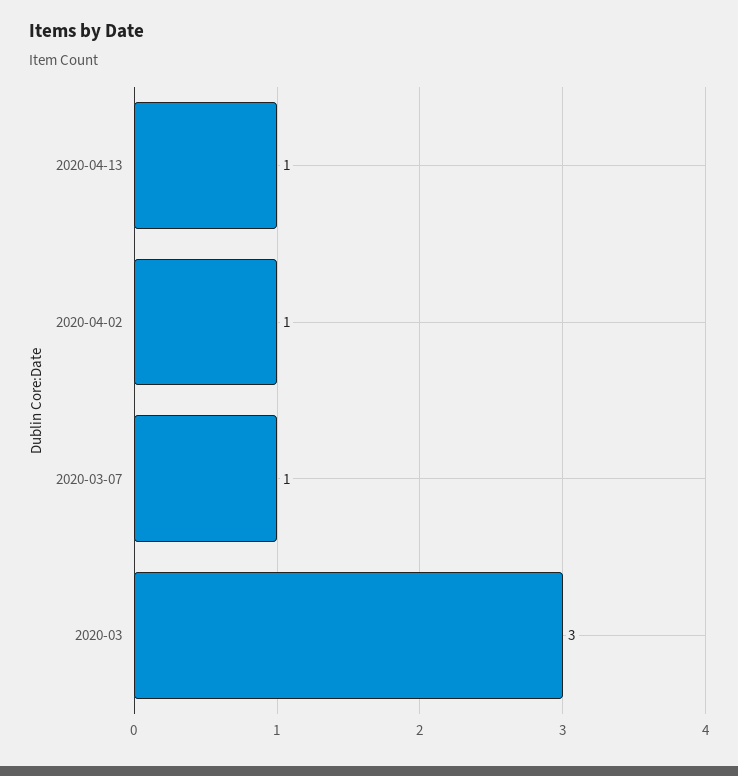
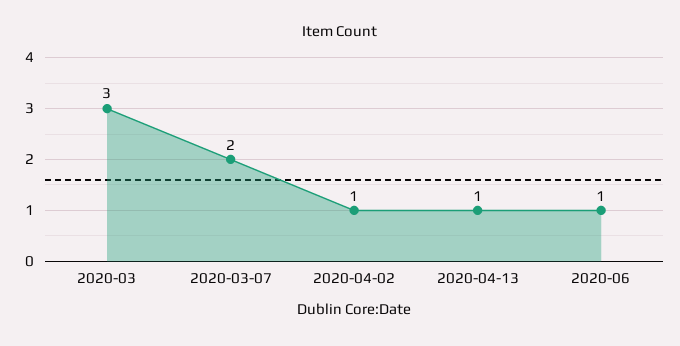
2020-03-07: 1 -> 2
2020-06: none -> 1

